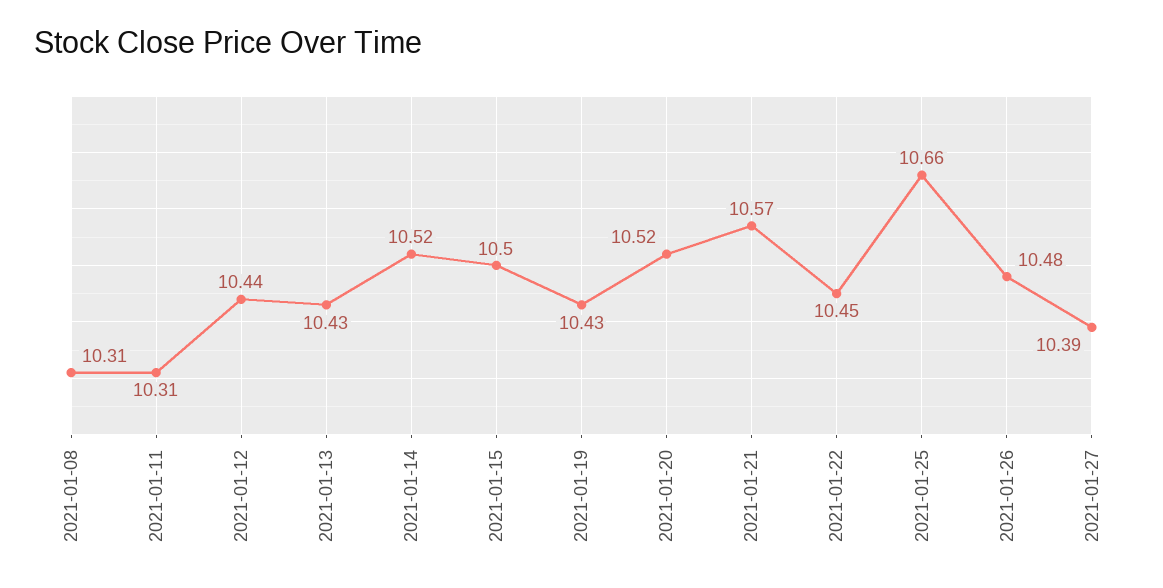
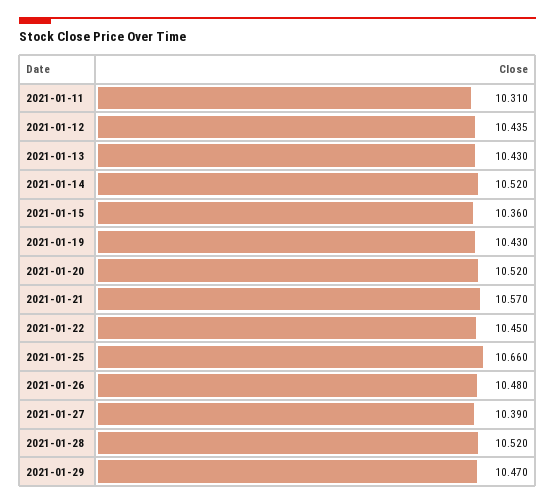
2021-01-08: 10.31 -> none
2021-01-15: 10.5 -> 10.36
2021-01-28: none -> 10.52
2021-01-29: none -> 10.47

